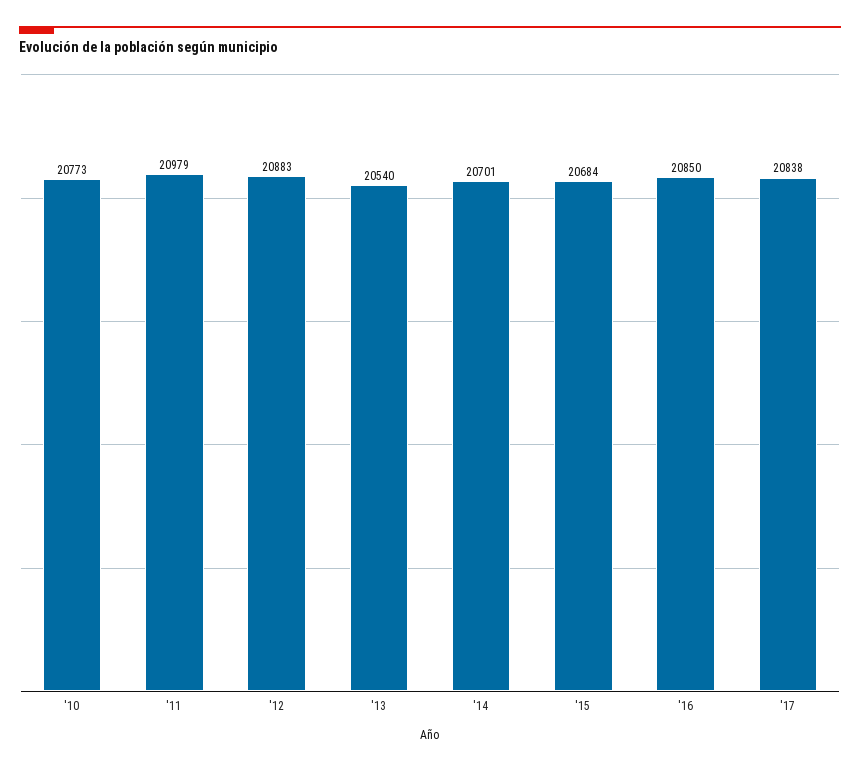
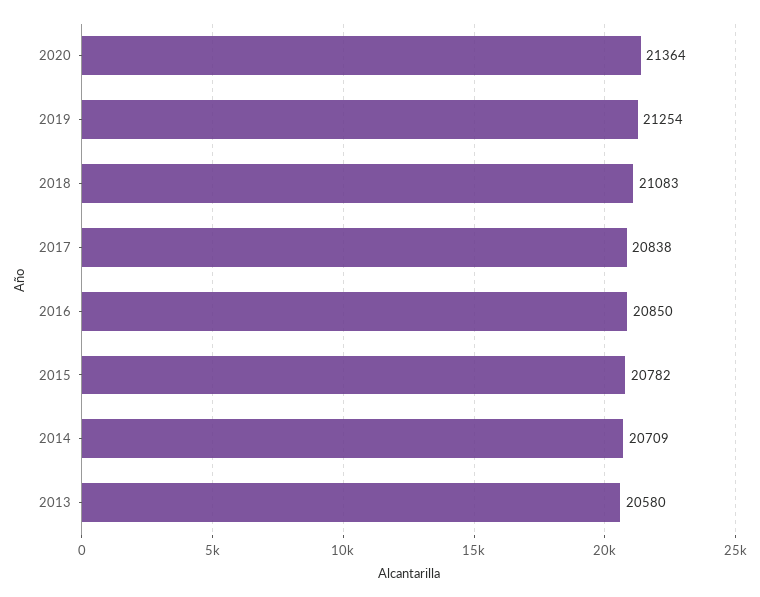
'10: 20773 -> none
'11: 20979 -> none
'12: 20883 -> none
'13: 20540 -> 20580
'14: 20701 -> 20709
'15: 20684 -> 20782
2020: none -> 21364
2019: none -> 21254
2018: none -> 21083

